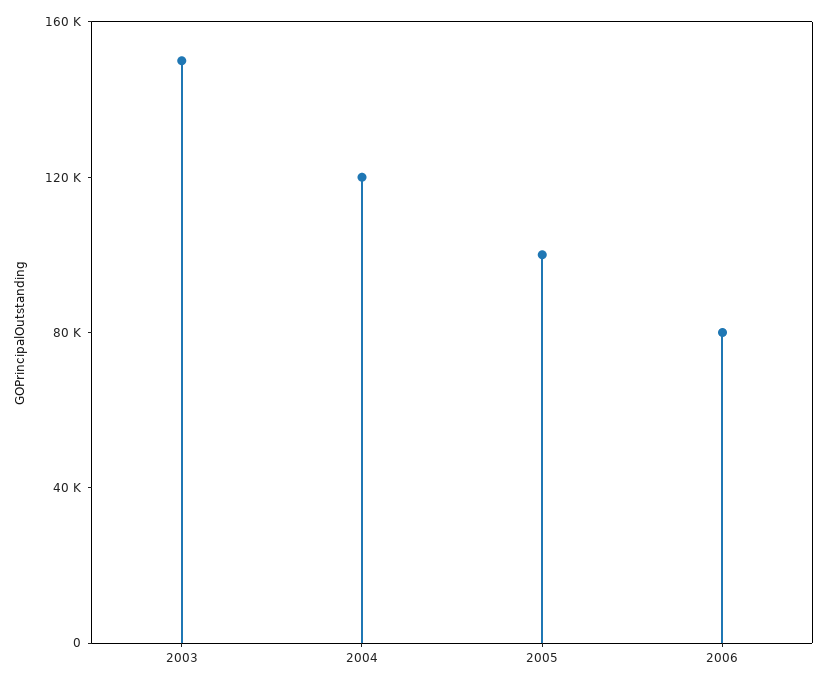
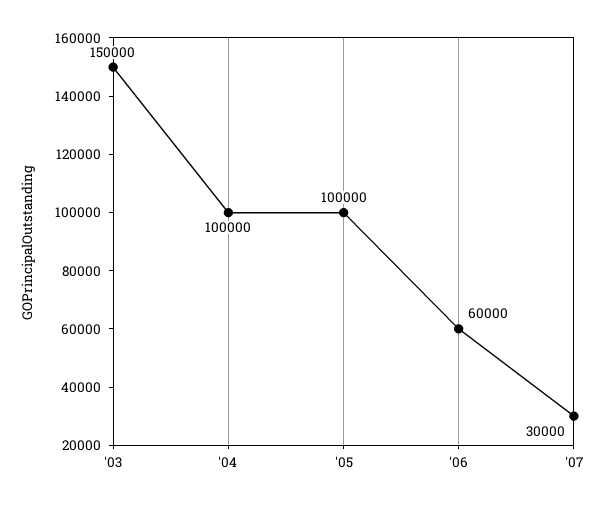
2004: 120000 -> 100000
2006: 80000 -> 60000
'07: none -> 30000

